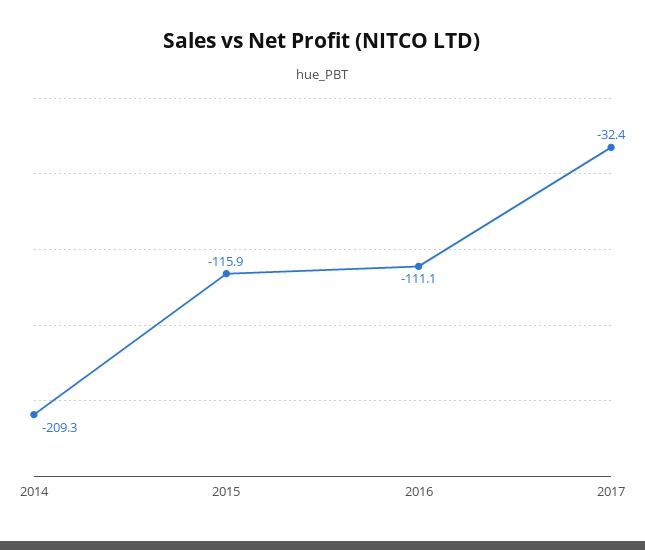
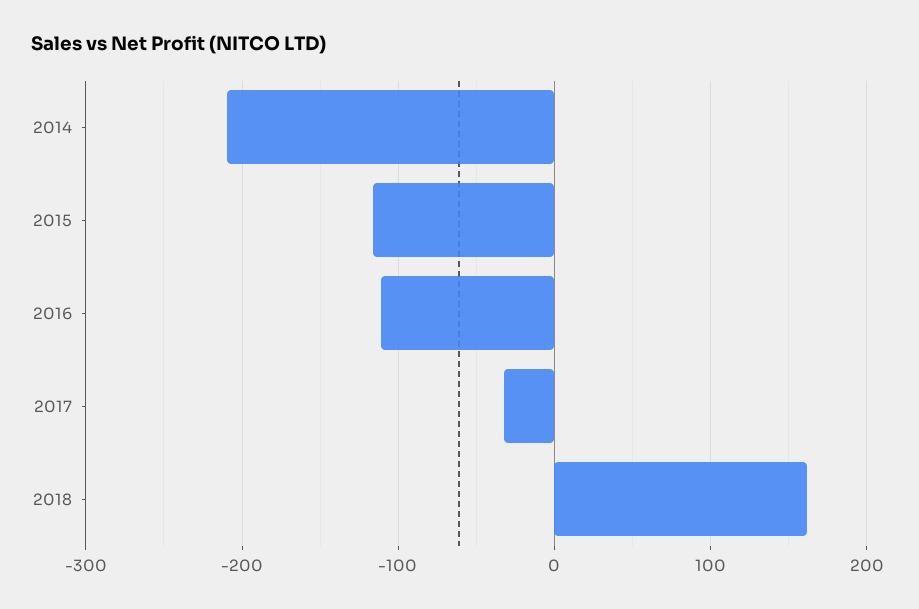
2018: none -> 160

